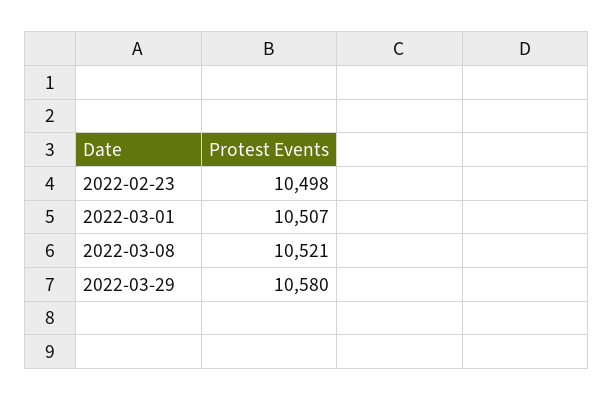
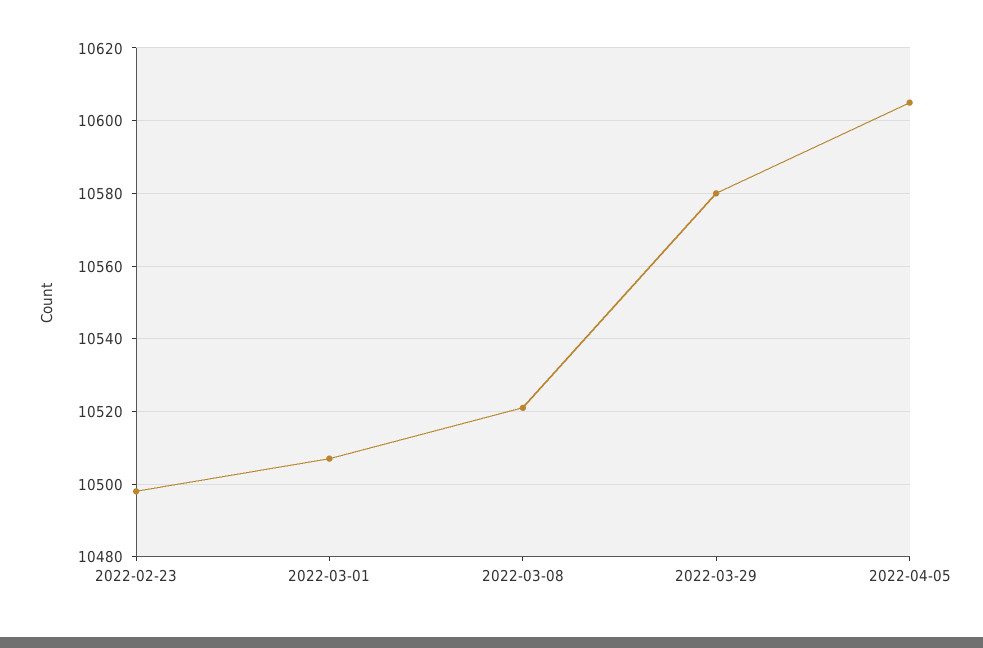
2022-04-05: none -> 10605

